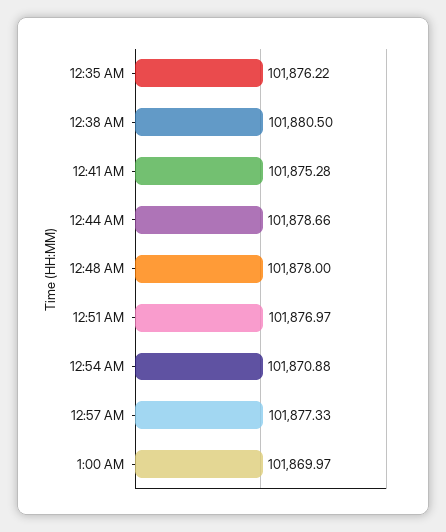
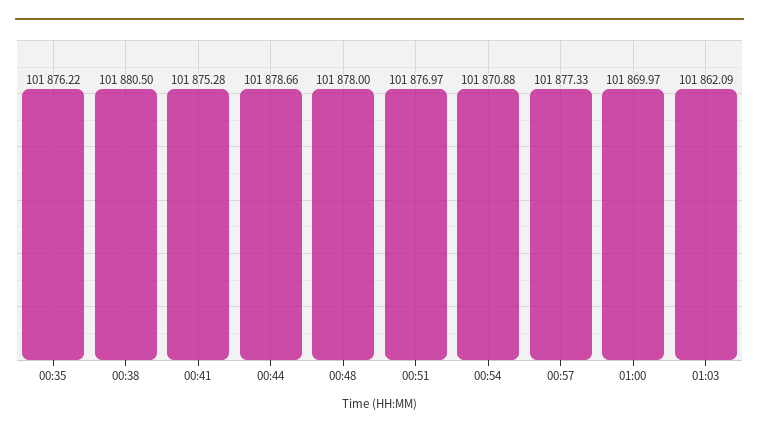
01:03: none -> 101862.09

